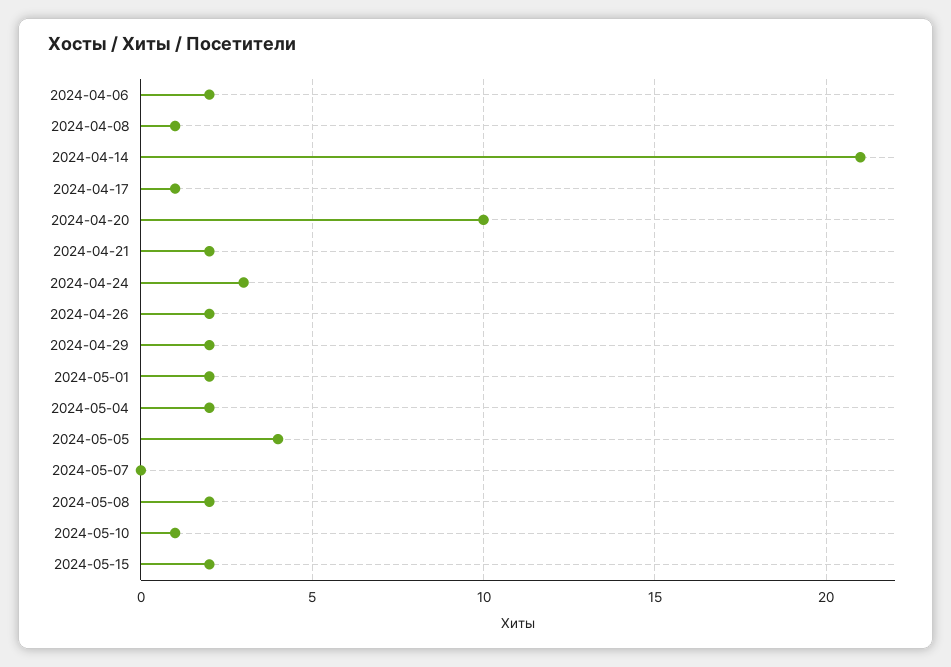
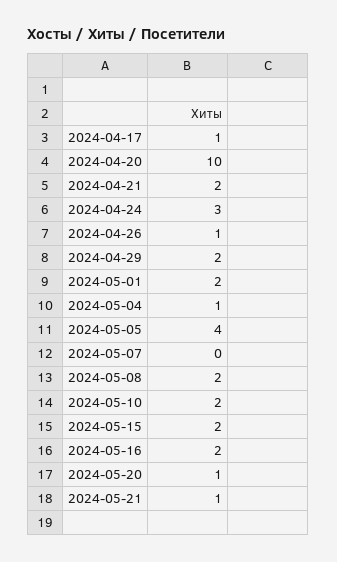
2024-04-06: 2 -> none
2024-04-08: 1 -> none
2024-04-14: 21 -> none
2024-04-26: 2 -> 1
2024-05-04: 2 -> 1
2024-05-10: 1 -> 2
2024-05-16: none -> 2
2024-05-20: none -> 1
2024-05-21: none -> 1

